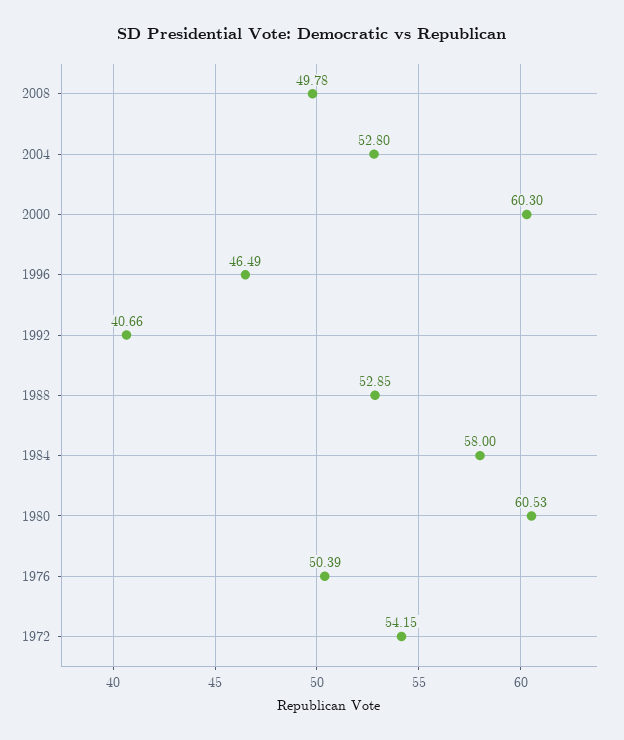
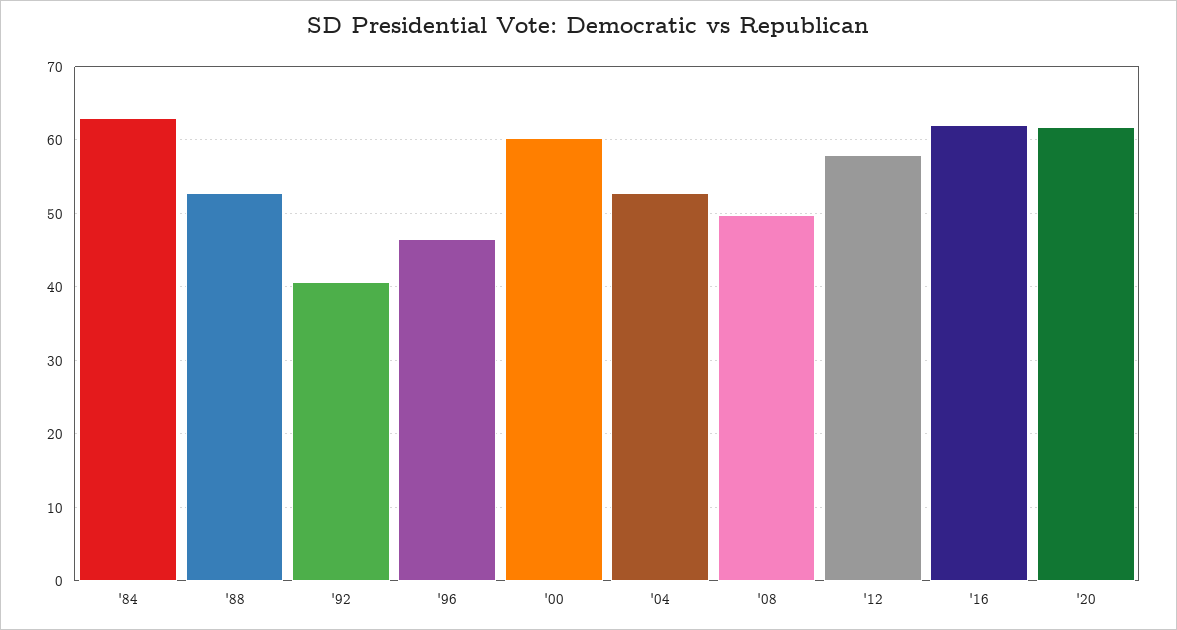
1984: 58 -> 63
1980: 60.53 -> none
1976: 50.39 -> none
1972: 54.15 -> none
'12: none -> 58
'16: none -> 62
'20: none -> 62

